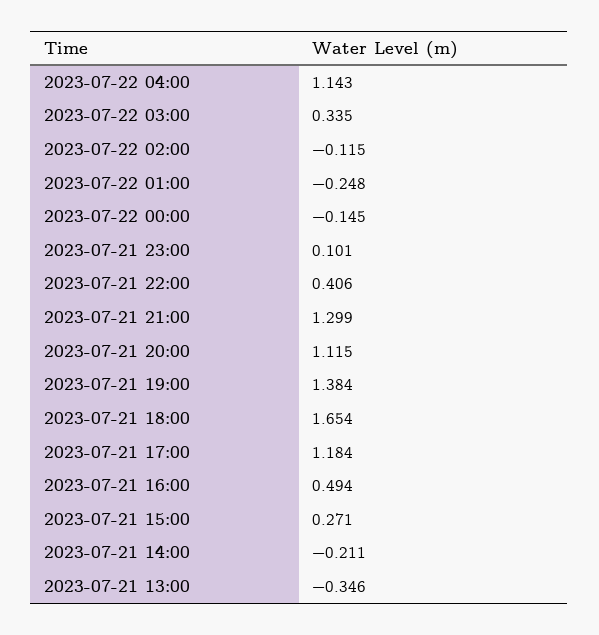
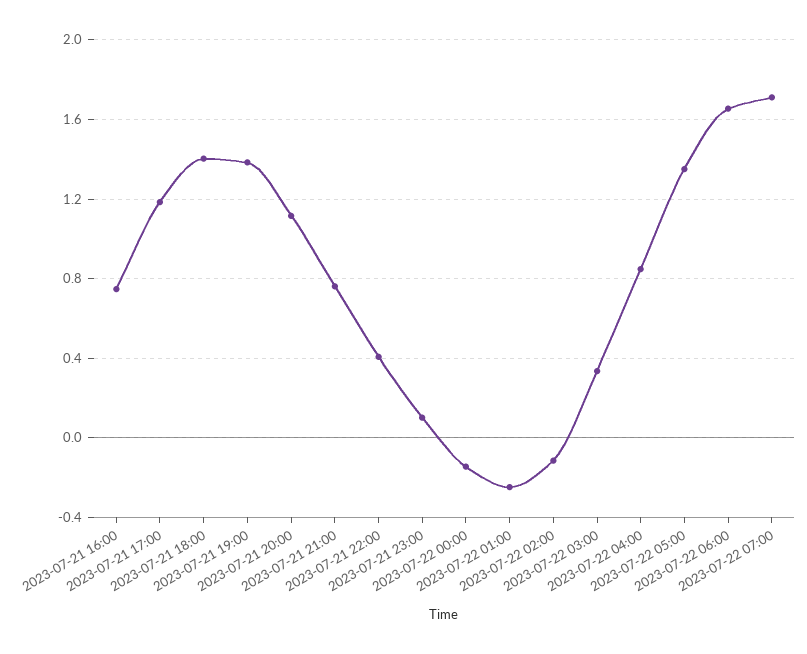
2023-07-22 04:00: 1.143 -> 0.85
2023-07-21 21:00: 1.299 -> 0.75
2023-07-21 18:00: 1.654 -> 1.4
2023-07-21 16:00: 0.494 -> 0.75
2023-07-21 15:00: 0.271 -> none
2023-07-21 14:00: -0.211 -> none
2023-07-21 13:00: -0.346 -> none
2023-07-22 05:00: none -> 1.35
2023-07-22 06:00: none -> 1.65
2023-07-22 07:00: none -> 1.7

